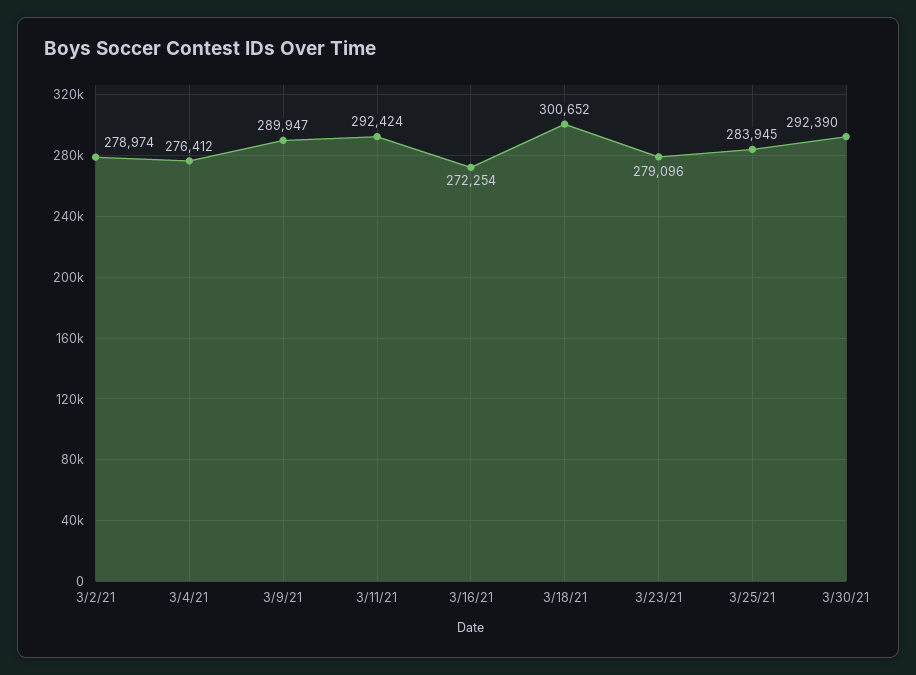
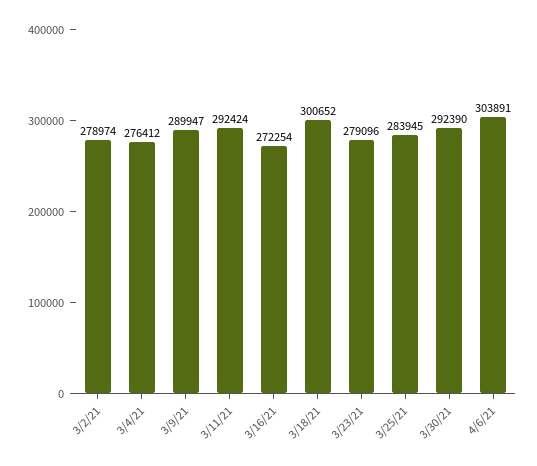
4/6/21: none -> 303891

